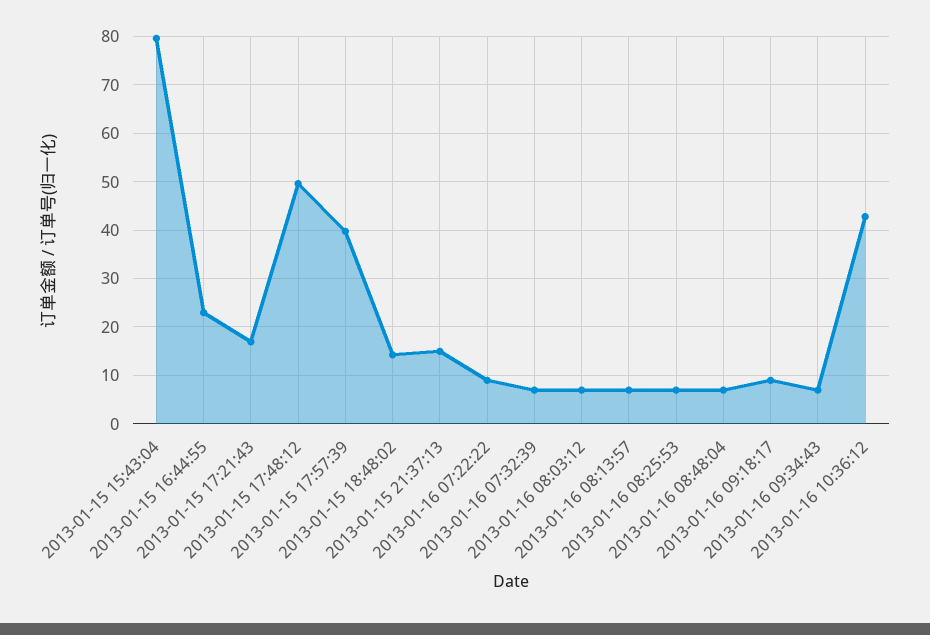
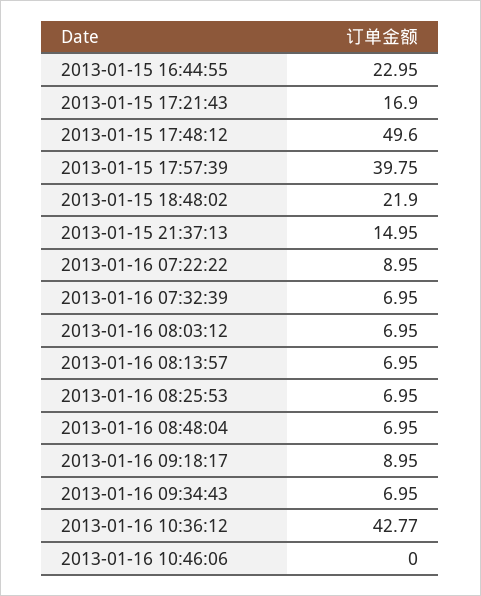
2013-01-15 15:43:04: 80 -> none
2013-01-15 18:48:02: 14 -> 21.9
2013-01-16 10:46:06: none -> 0

